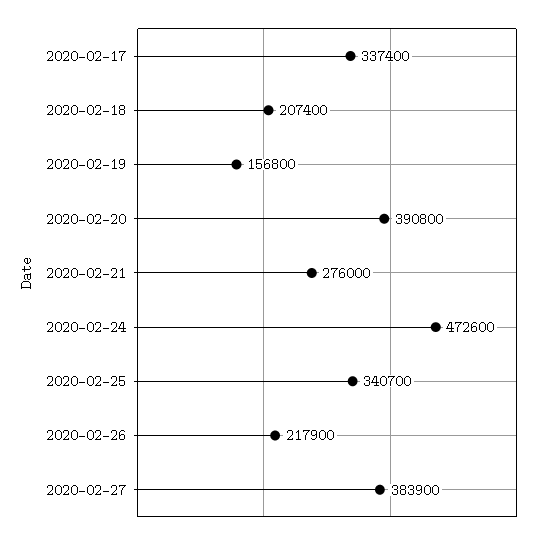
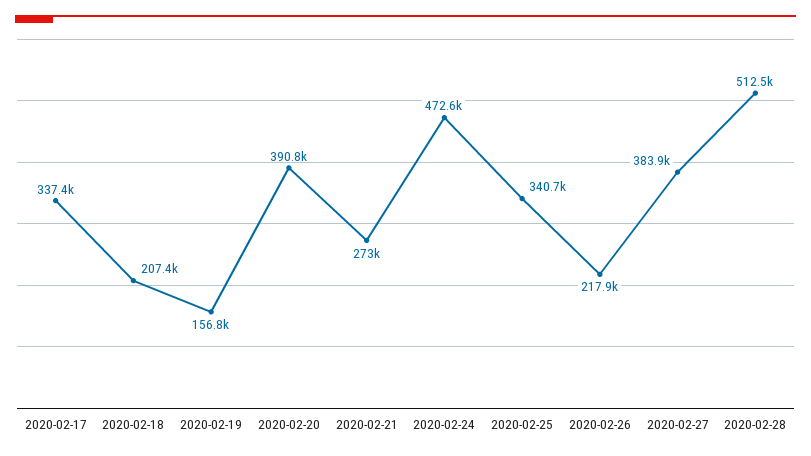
2020-02-21: 276000 -> 273000
2020-02-28: none -> 512500

